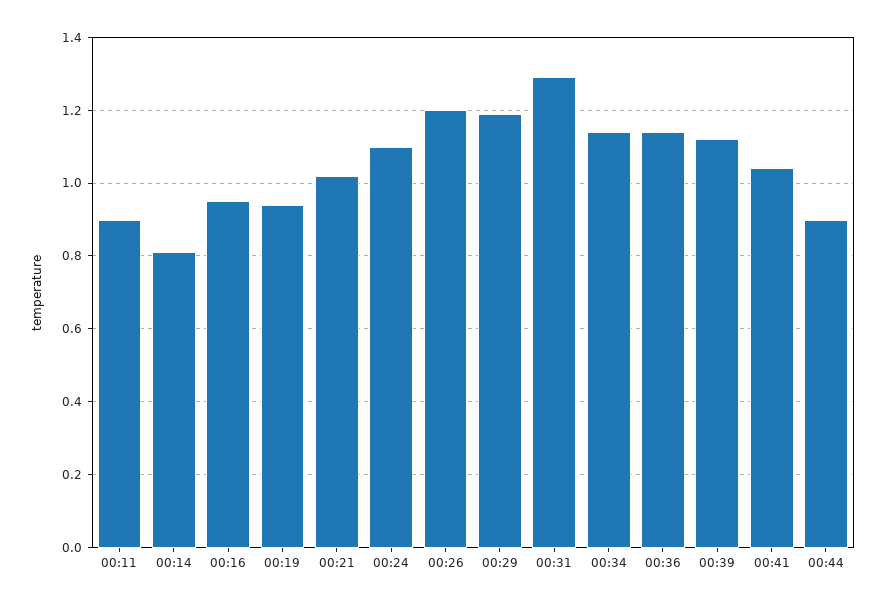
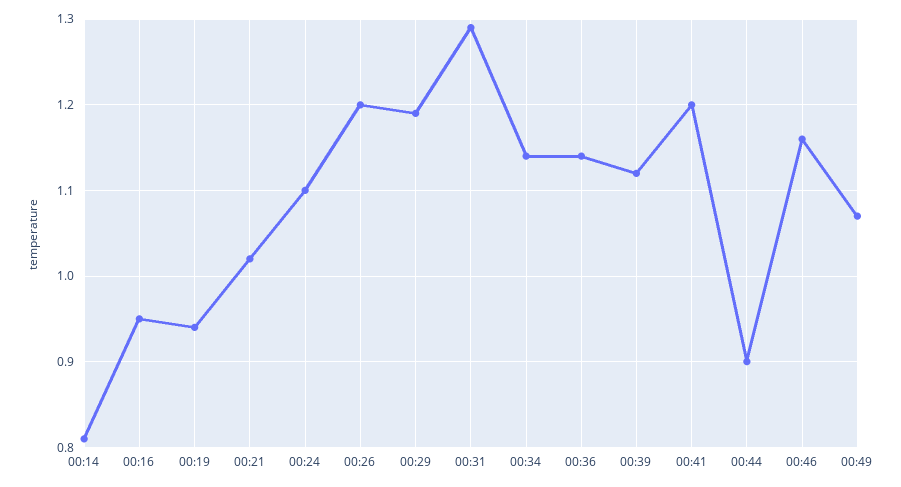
00:11: 0.9 -> none
00:41: 1.05 -> 1.2
00:46: none -> 1.16
00:49: none -> 1.07

